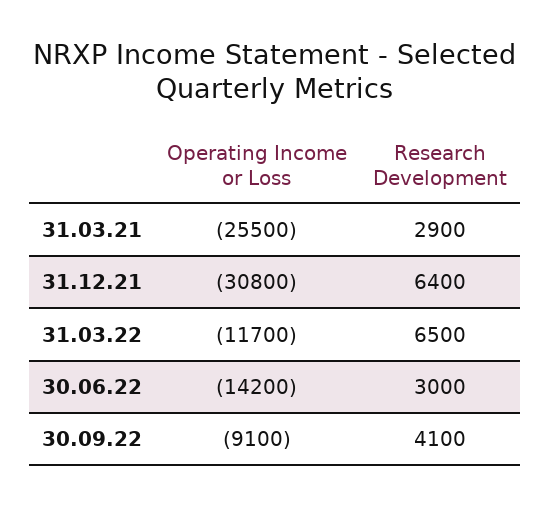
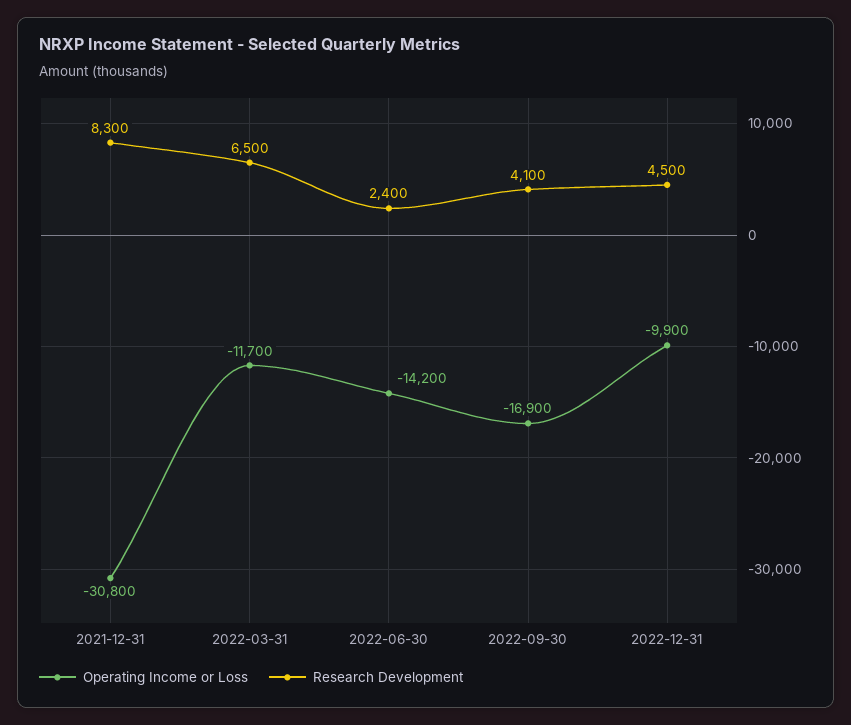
Operating Income or Loss, 31.03.21: -25500 -> none
Research Development, 31.03.21: 2900 -> none
Research Development, 31.12.21: 6400 -> 8300
Research Development, 30.06.22: 3000 -> 2400
Operating Income or Loss, 30.09.22: -9100 -> -16900
Operating Income or Loss, 2022-12-31: none -> -9900
Research Development, 2022-12-31: none -> 4500

